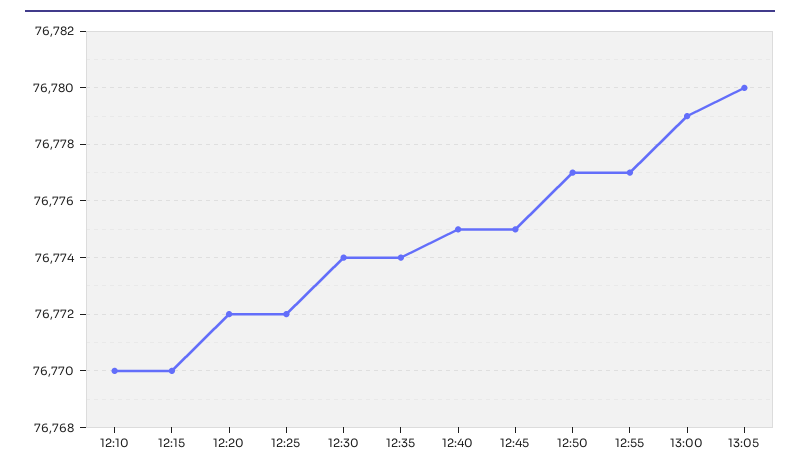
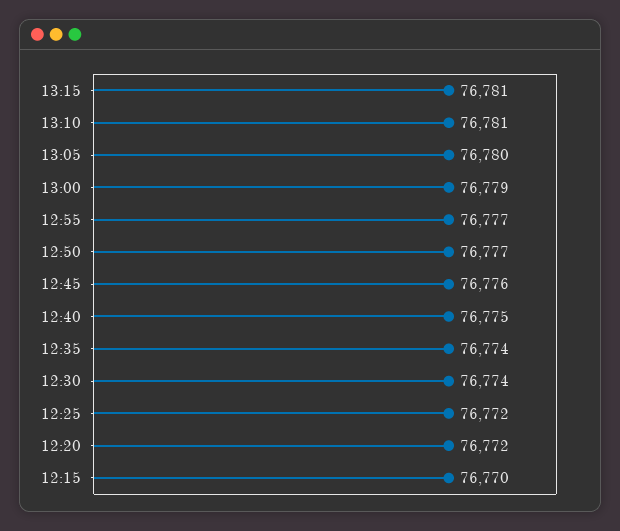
12:10: 76770 -> none
12:45: 76775 -> 76776
13:15: none -> 76781
13:10: none -> 76781

